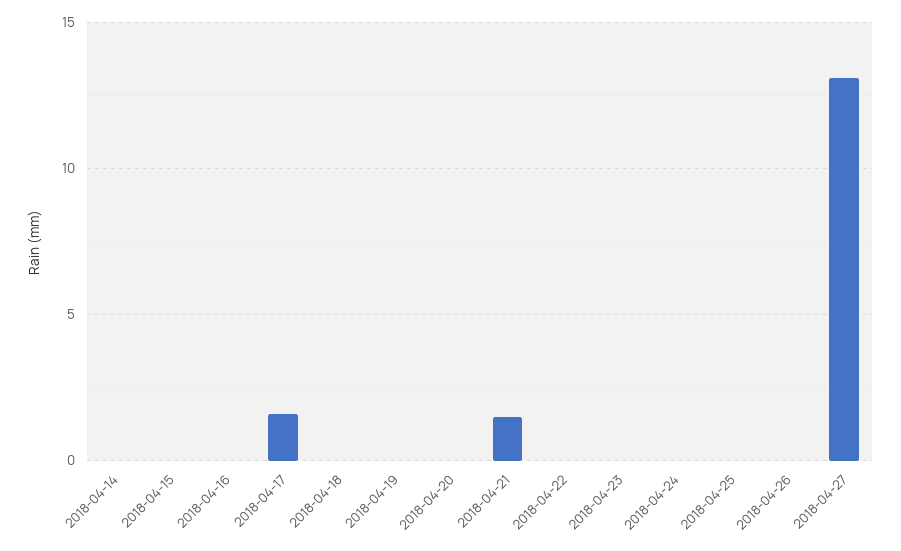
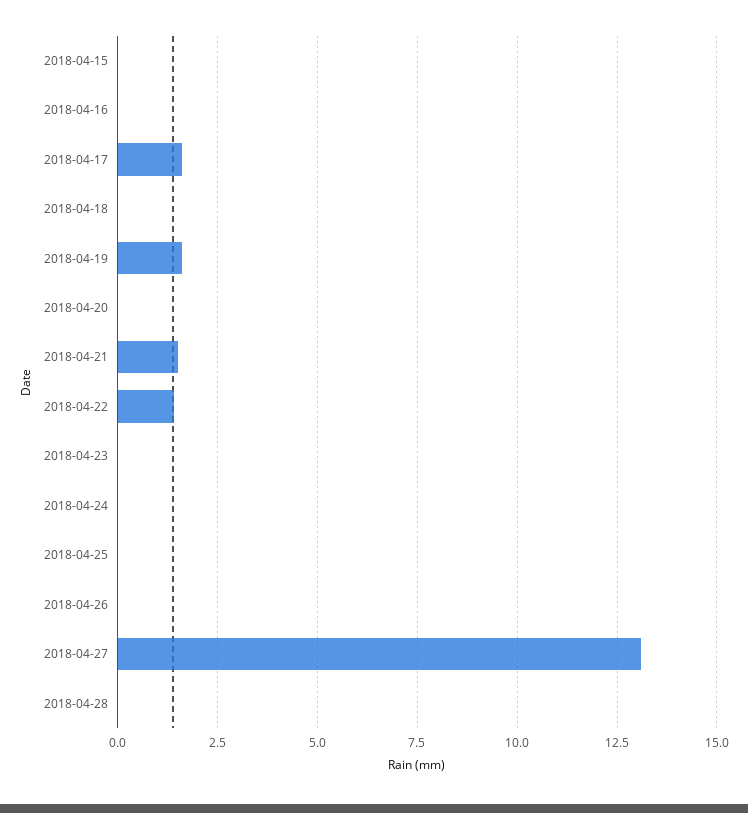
2018-04-14: 0 -> none
2018-04-19: 0 -> 1.5
2018-04-22: 0 -> 1.5
2018-04-28: none -> 0

